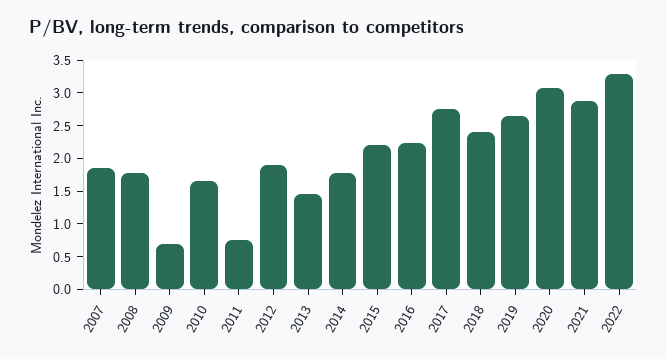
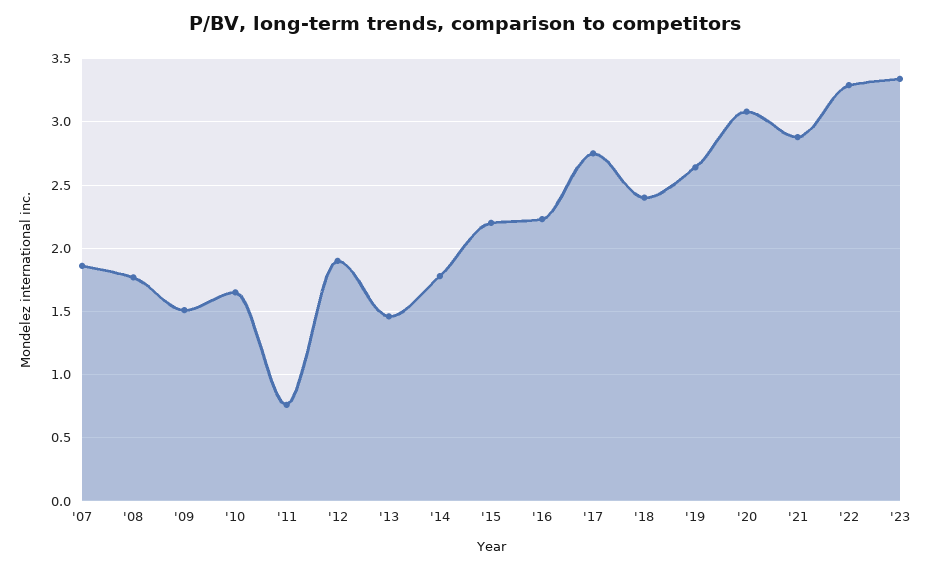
2009: 0.75 -> 1.5
'23: none -> 3.35

